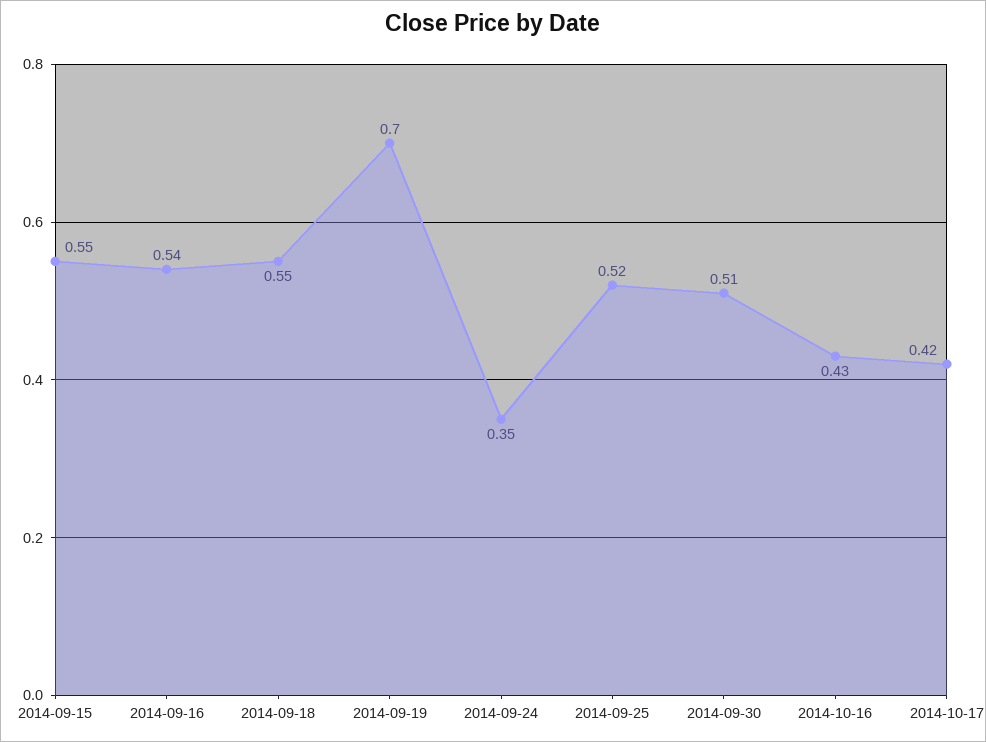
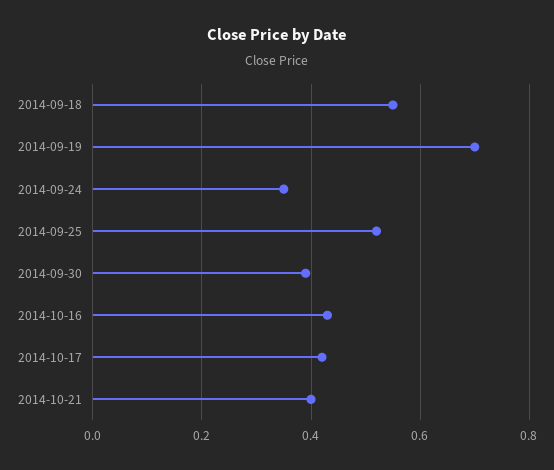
2014-09-15: 0.55 -> none
2014-09-16: 0.54 -> none
2014-09-30: 0.51 -> 0.4
2014-10-21: none -> 0.4

